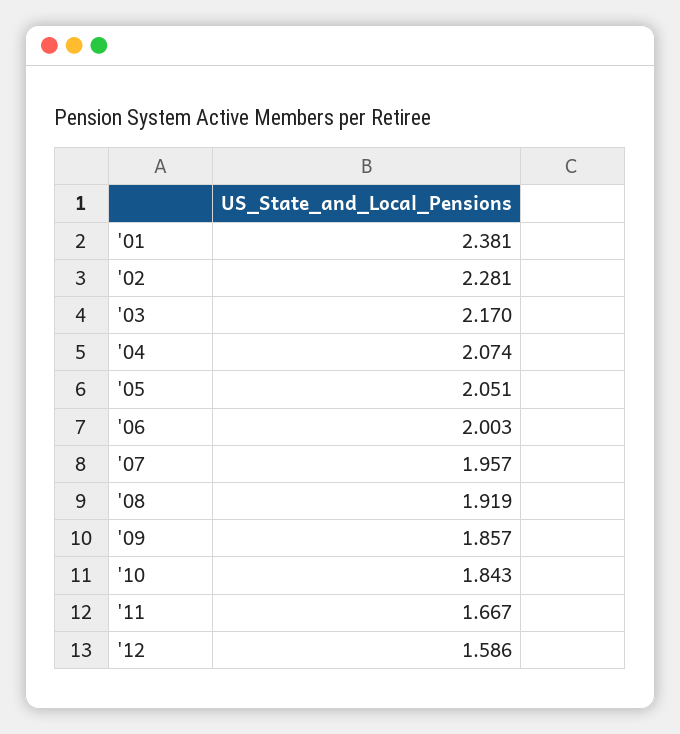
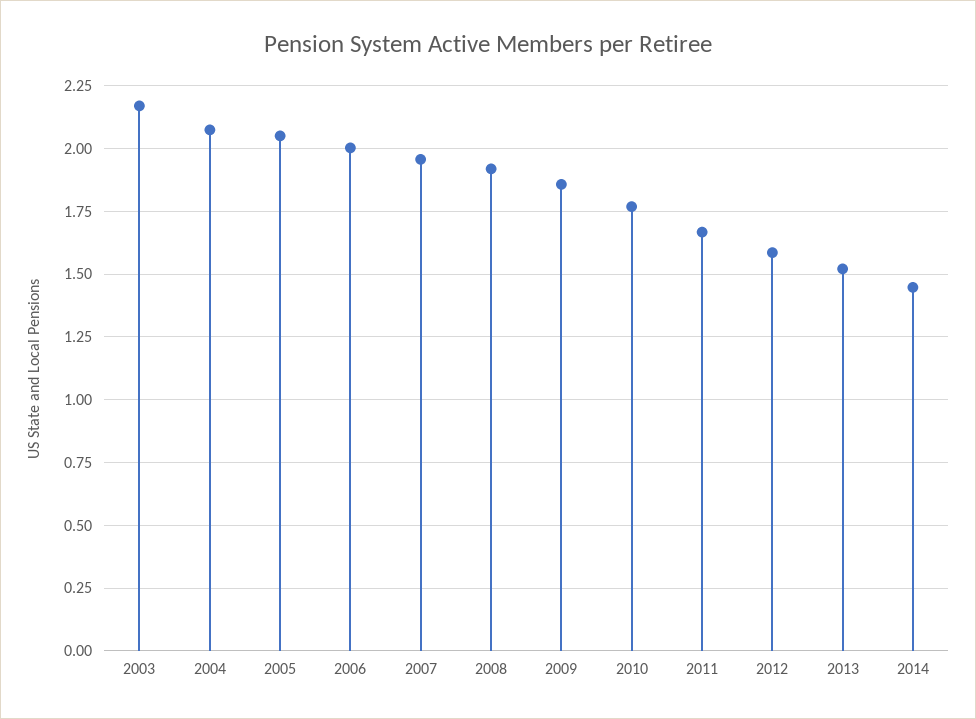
'01: 2.381 -> none
'02: 2.281 -> none
'10: 1.843 -> 1.775
2013: none -> 1.525
2014: none -> 1.45

